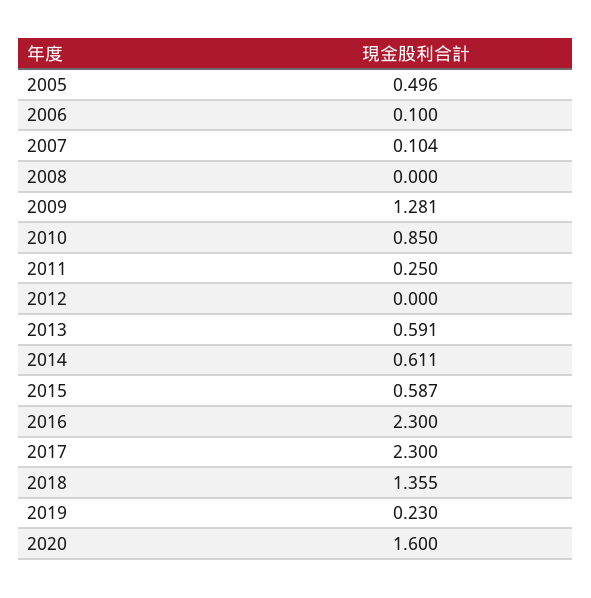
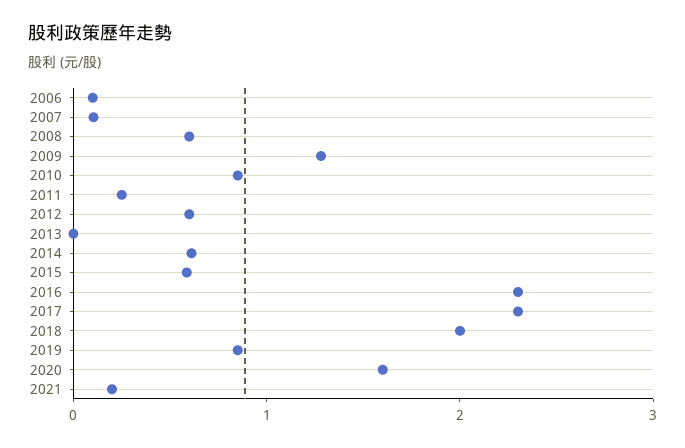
2005: 0.496 -> none
2008: 0 -> 0.6
2012: 0 -> 0.6
2013: 0.591 -> 0
2018: 1.355 -> 2
2019: 0.23 -> 0.8
2021: none -> 0.2

